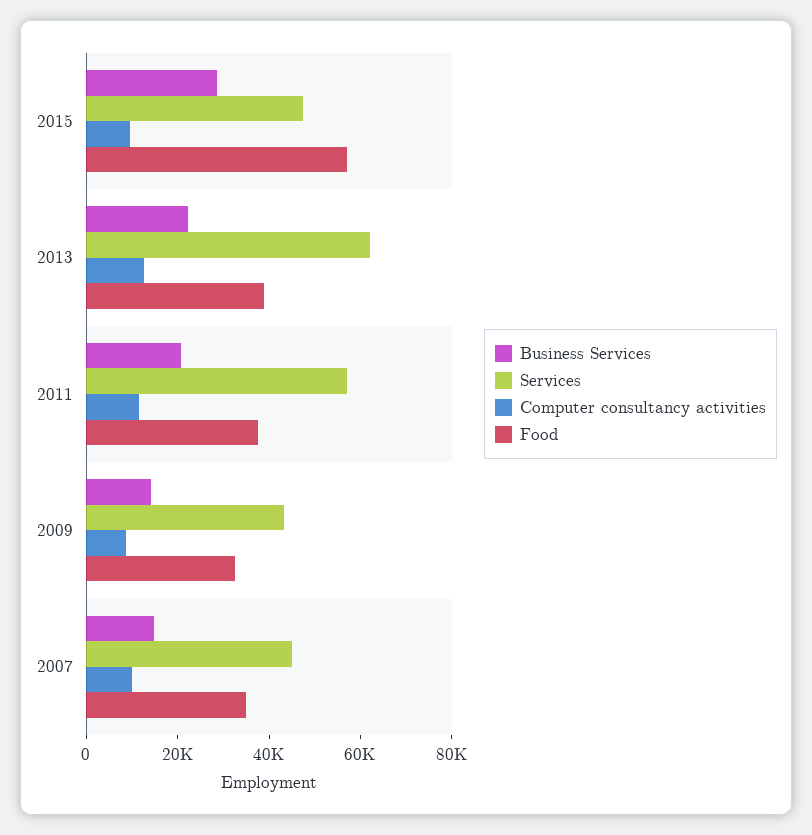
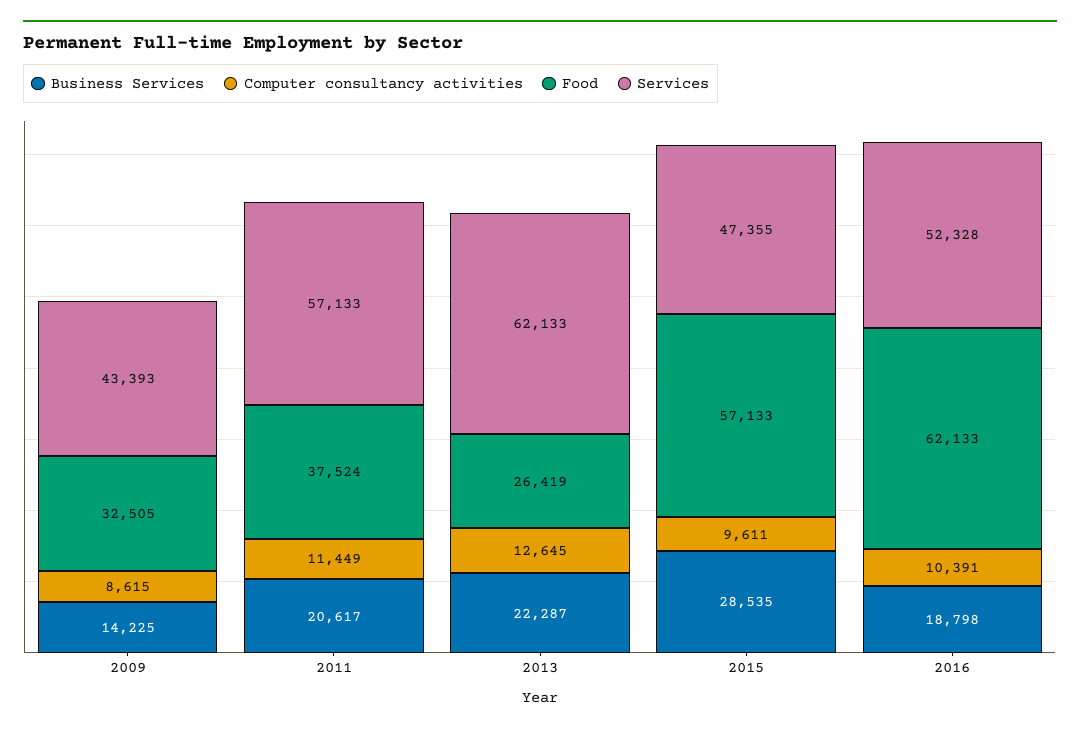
Food, 2013: 40000 -> 26419
Business Services, 2007: 15000 -> none
Services, 2007: 45000 -> none
Computer consultancy activities, 2007: 10000 -> none
Food, 2007: 35000 -> none
Business Services, 2016: none -> 18798
Computer consultancy activities, 2016: none -> 10391
Food, 2016: none -> 62133
Services, 2016: none -> 52328

